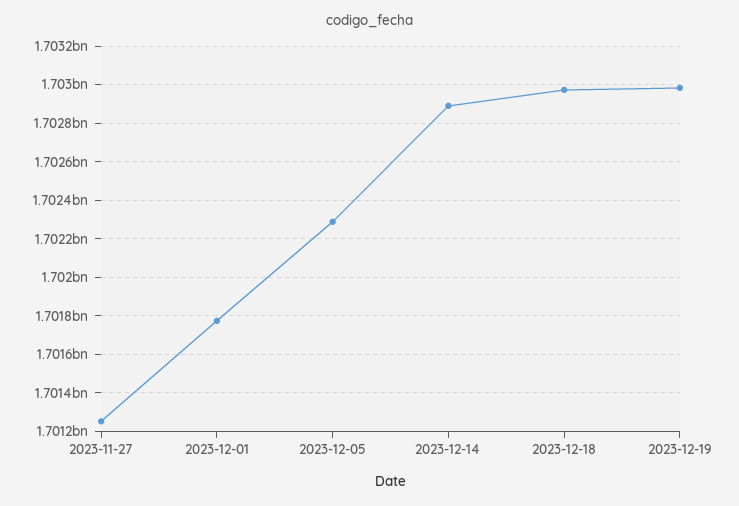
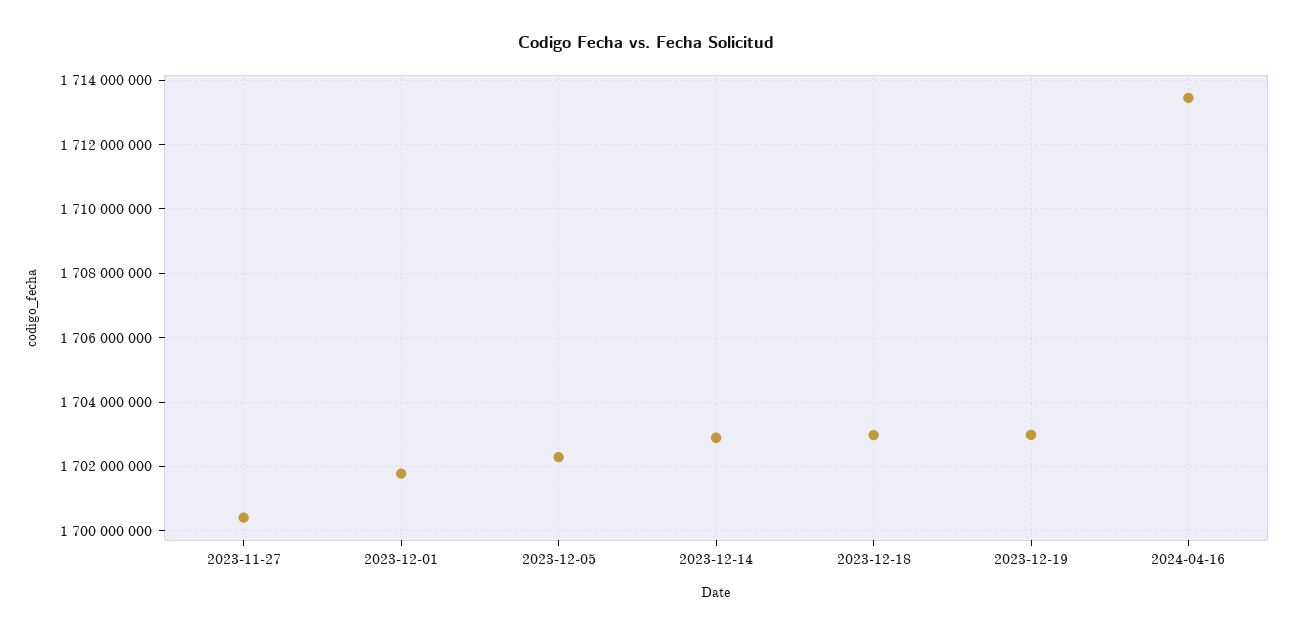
2023-11-27: 1701250000 -> 1700400000
2024-04-16: none -> 1713400000

